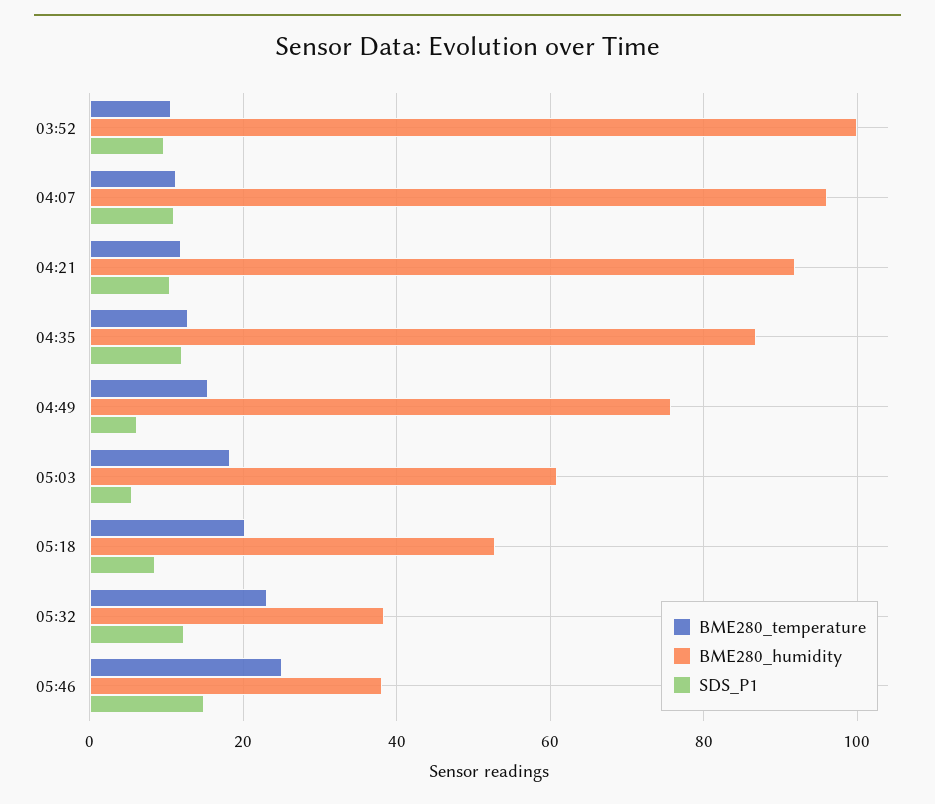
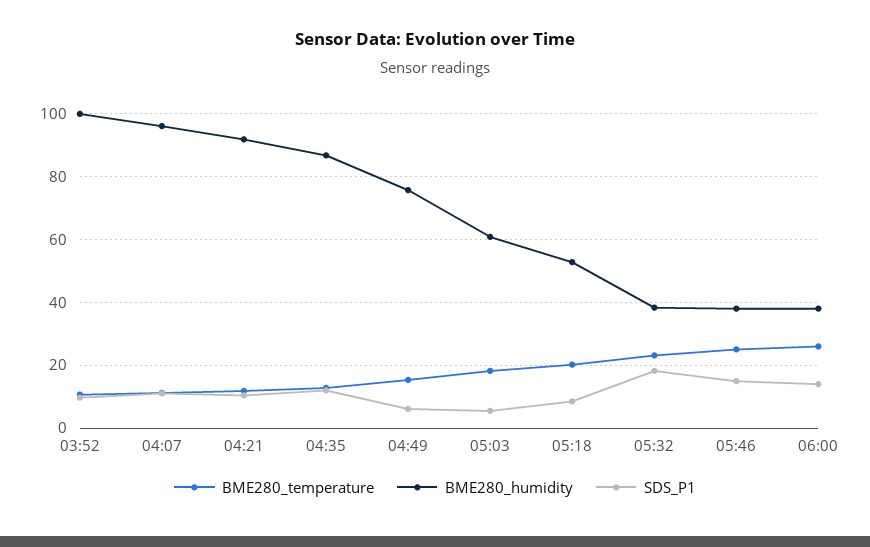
SDS_P1, 05:32: 12 -> 18
BME280_temperature, 06:00: none -> 26
BME280_humidity, 06:00: none -> 38
SDS_P1, 06:00: none -> 14

